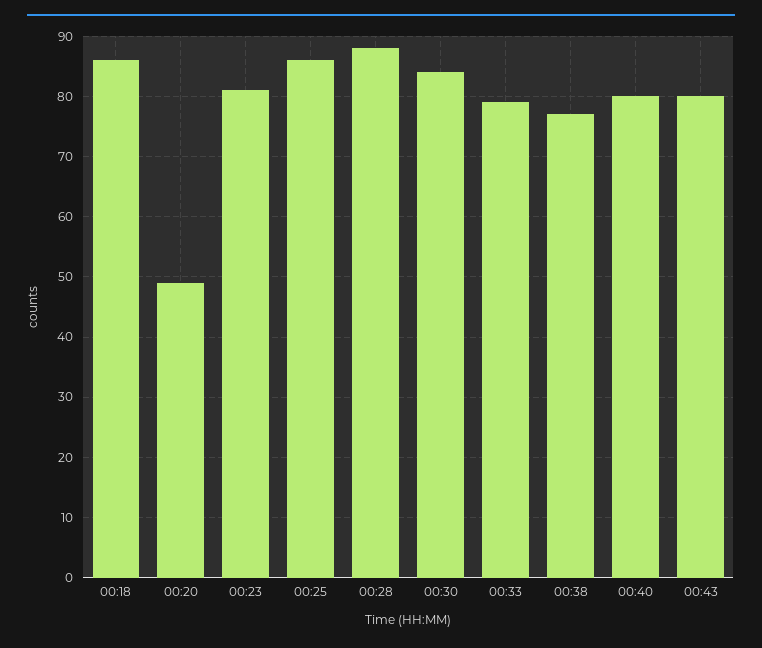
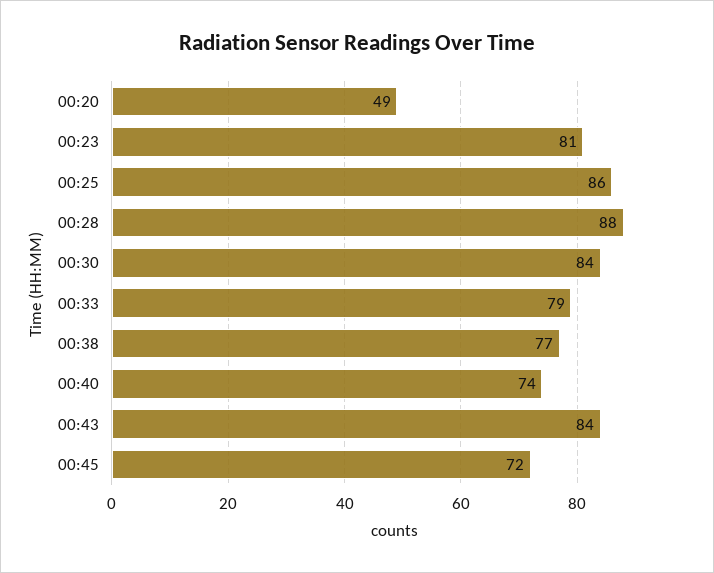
00:18: 86 -> none
00:40: 80 -> 74
00:43: 80 -> 84
00:45: none -> 72

